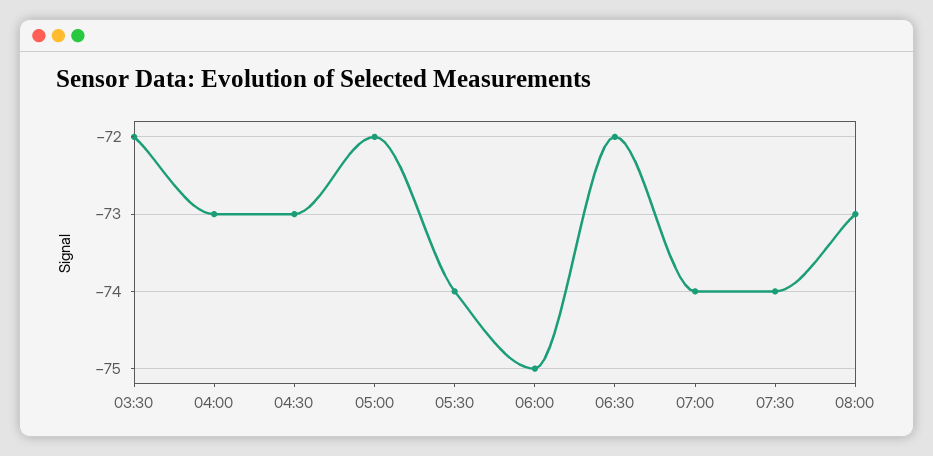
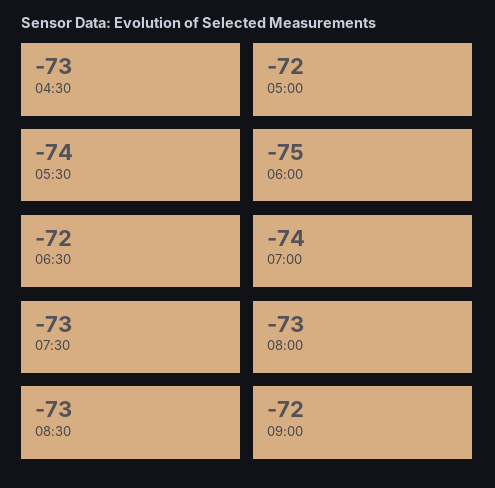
03:30: -72 -> none
04:00: -73 -> none
07:30: -74 -> -73
08:30: none -> -73
09:00: none -> -72

